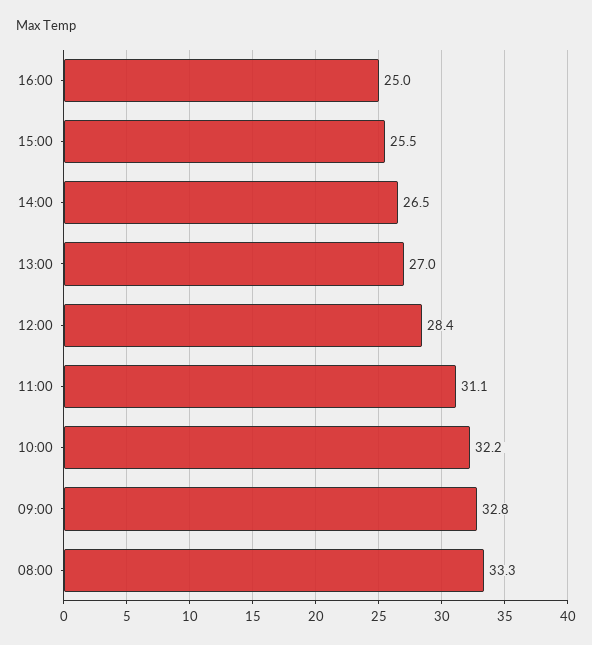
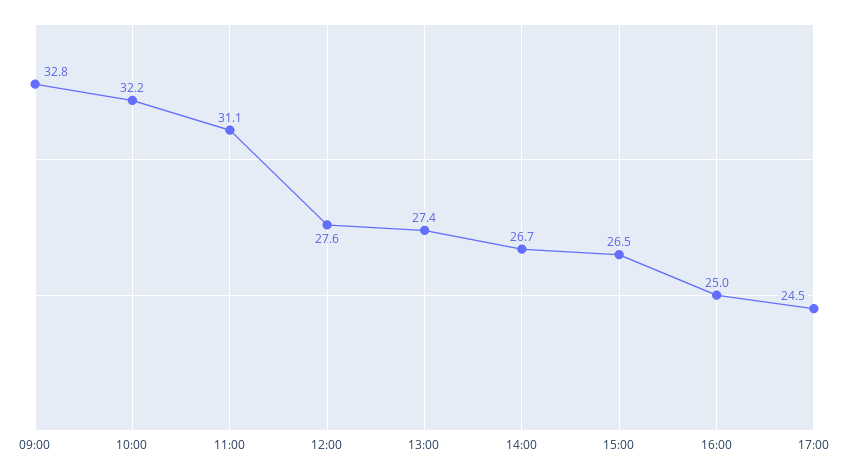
15:00: 25.5 -> 26.5
14:00: 26.5 -> 26.7
13:00: 27 -> 27.4
12:00: 28.4 -> 27.6
08:00: 33.3 -> none
17:00: none -> 24.5

